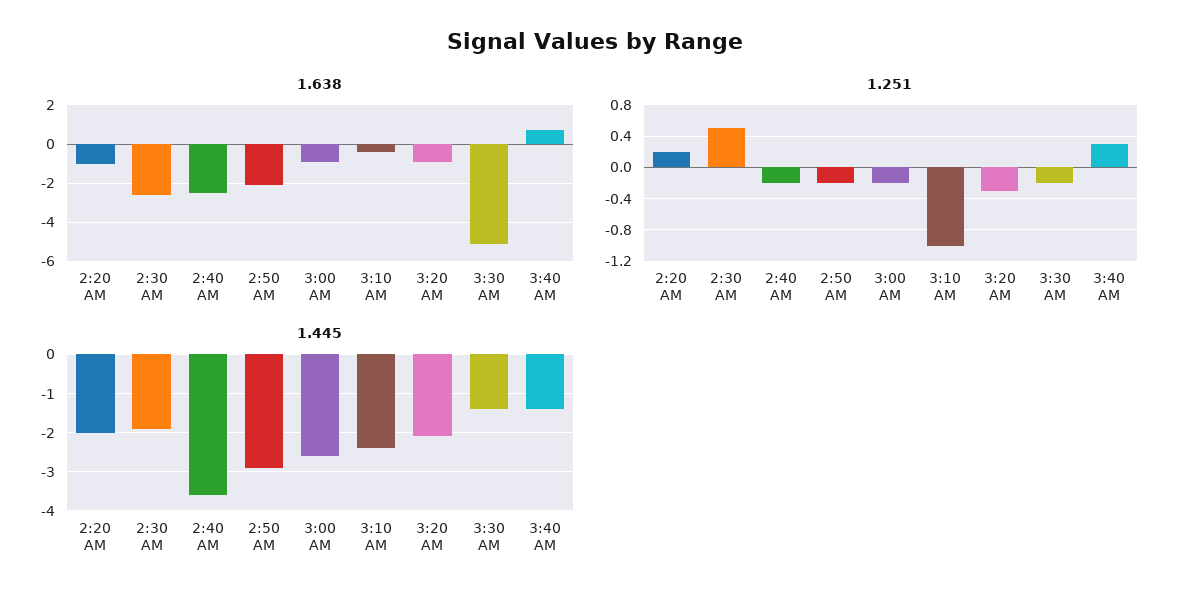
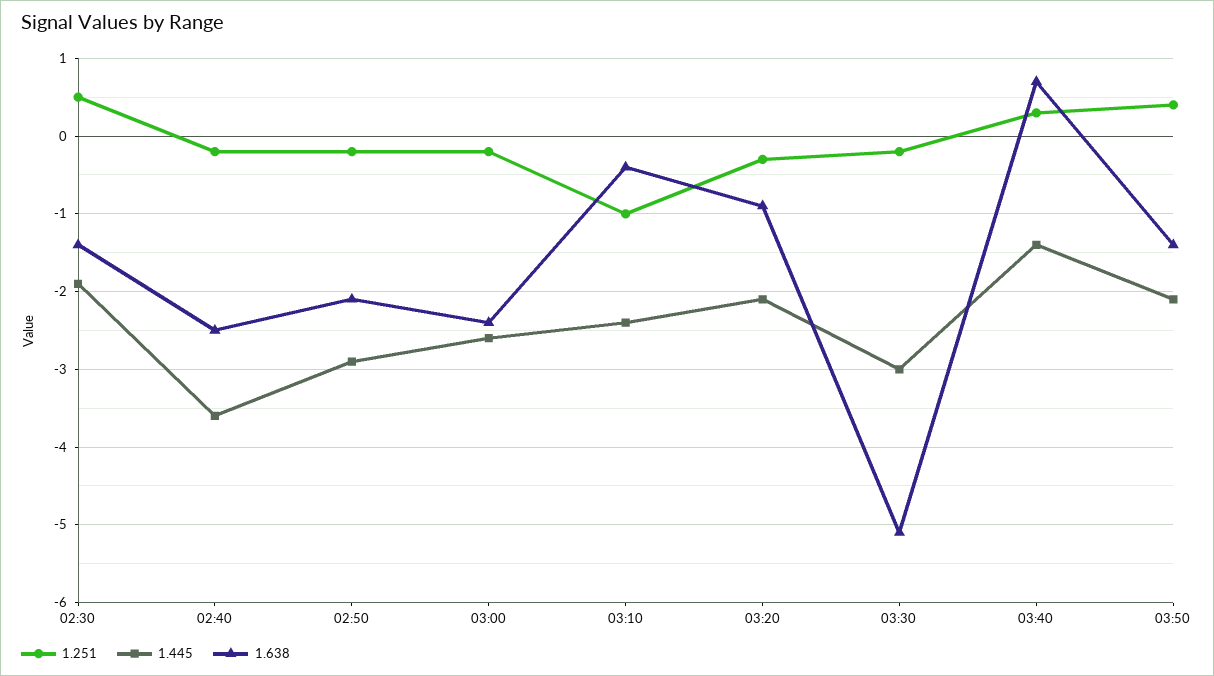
1.638, 2:20 AM: -1 -> none
1.638, 2:30 AM: -2.5 -> -1.4
1.638, 3:00 AM: -1 -> -2.4
1.251, 2:20 AM: 0.2 -> none
1.445, 2:20 AM: -2 -> none
1.445, 3:30 AM: -1.5 -> -3
1.251, 03:50: none -> 0.4
1.445, 03:50: none -> -2.1
1.638, 03:50: none -> -1.4

